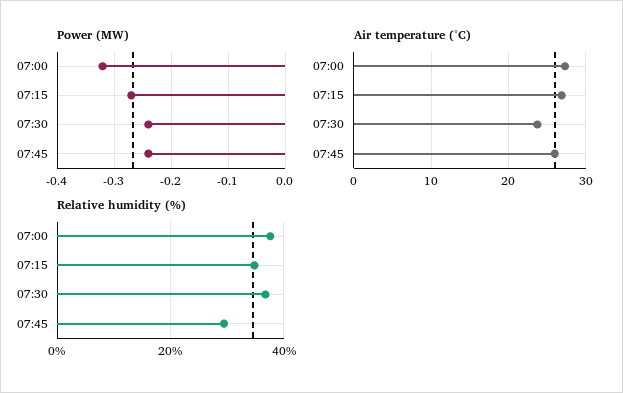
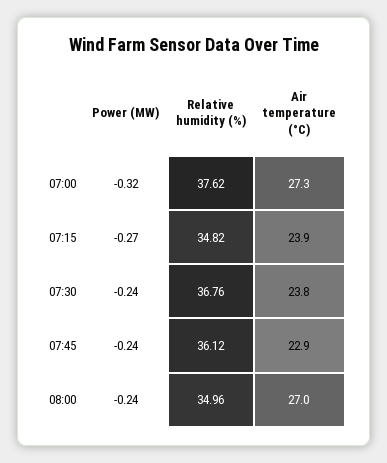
Air temperature (°C), 07:15: 27 -> 23.9
Air temperature (°C), 07:45: 26 -> 22.9
Relative humidity (%), 07:45: 30 -> 36.12
Power (MW), 08:00: none -> -0.24
Relative humidity (%), 08:00: none -> 34.96
Air temperature (°C), 08:00: none -> 27

